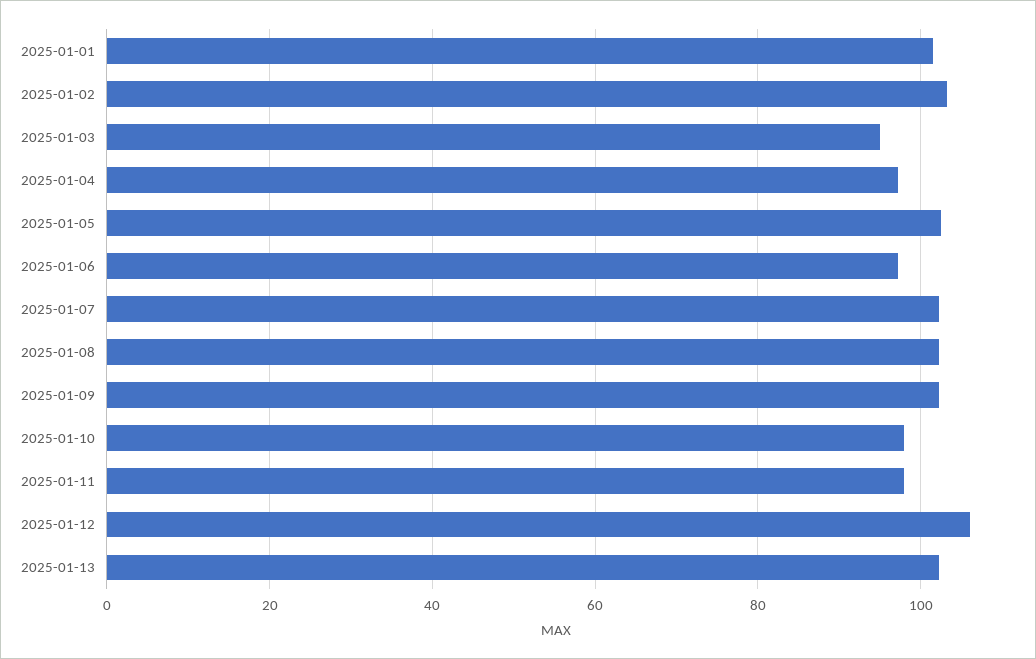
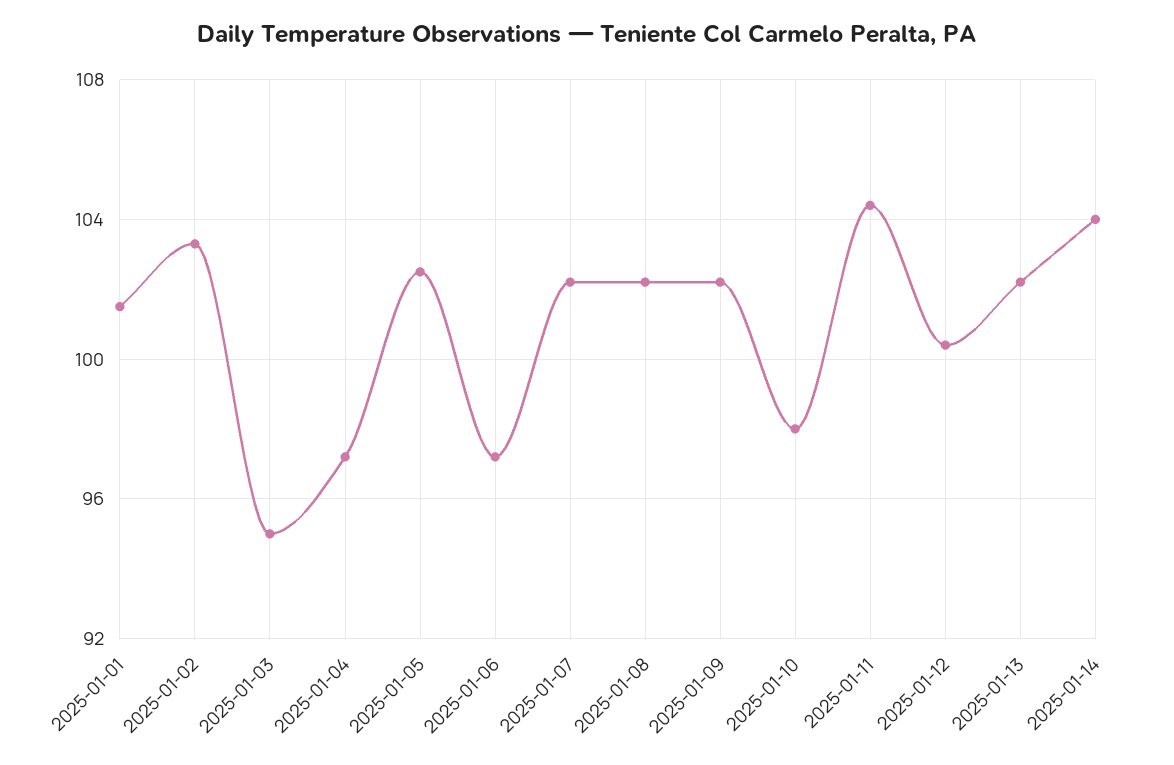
2025-01-11: 98 -> 104.5
2025-01-12: 106 -> 100.5
2025-01-14: none -> 104

